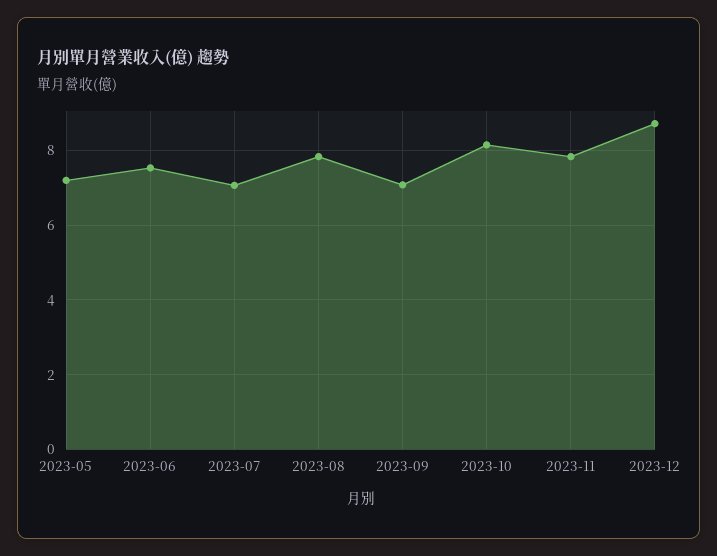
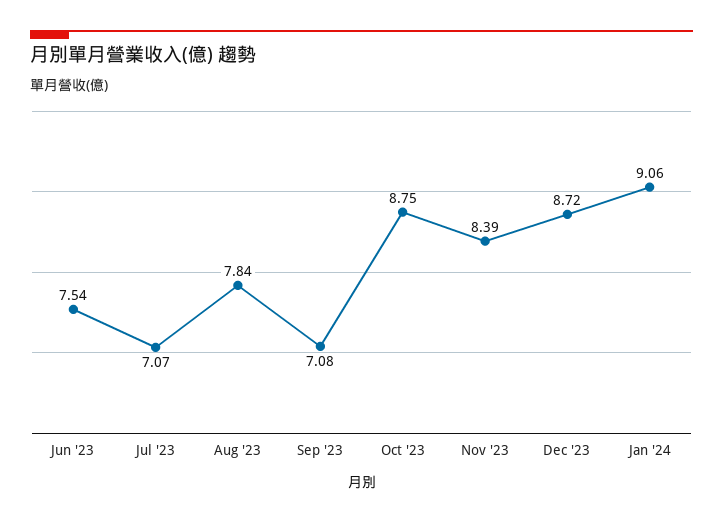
2023-05: 7.2 -> none
2023-10: 8.2 -> 8.75
2023-11: 7.8 -> 8.39
Jan '24: none -> 9.06

